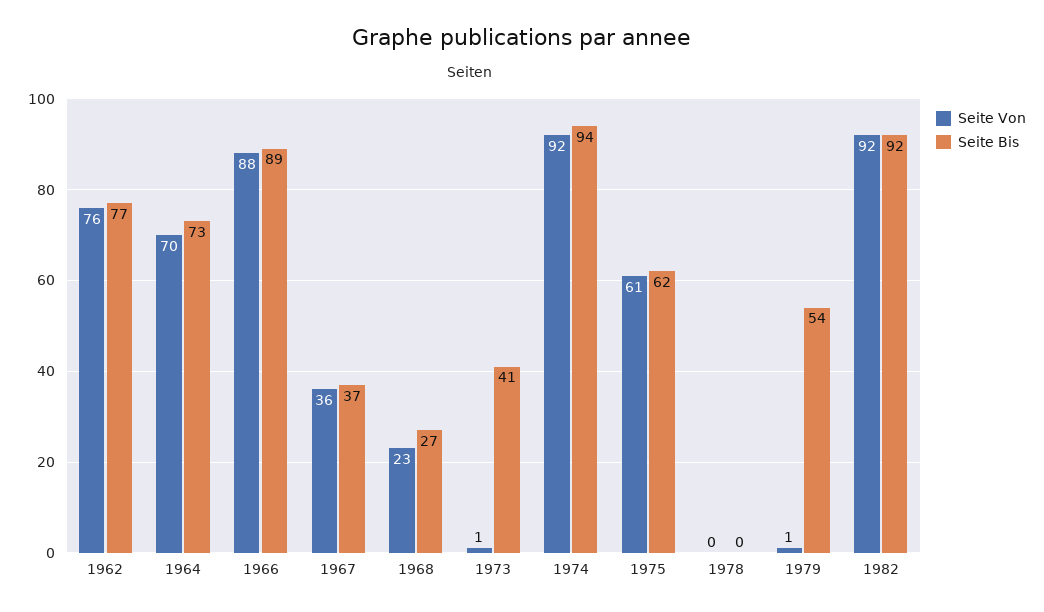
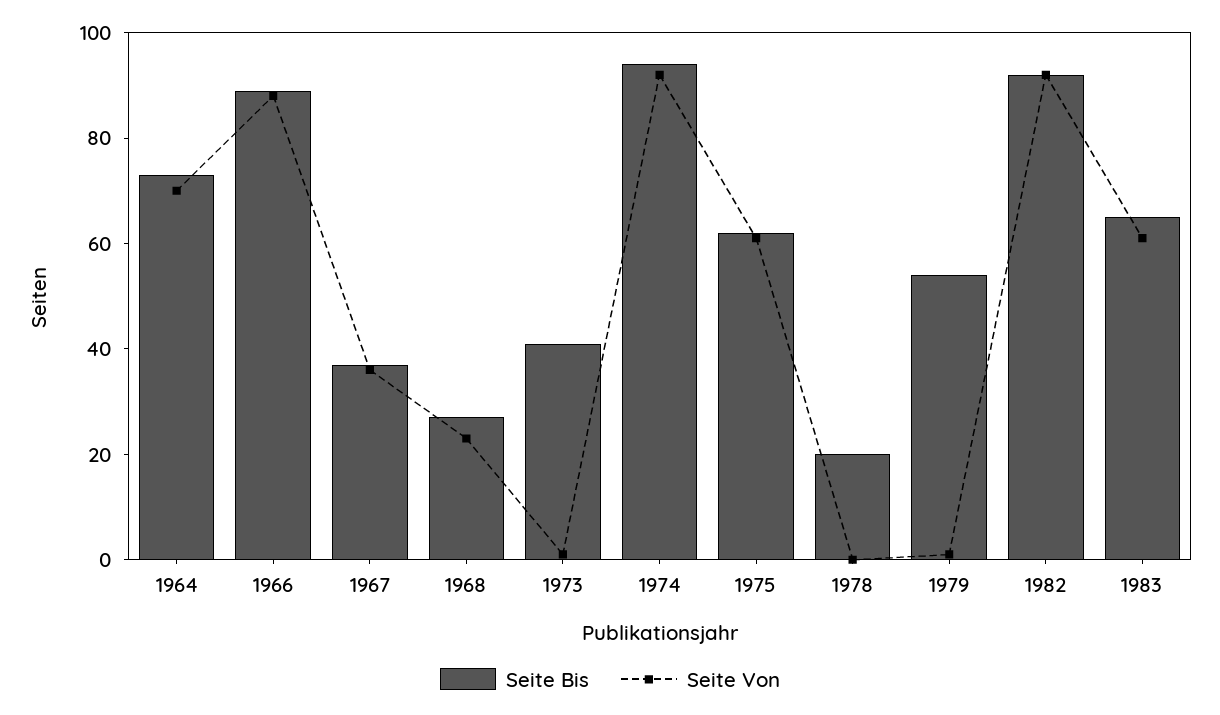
Seite Von, 1962: 76 -> none
Seite Bis, 1962: 77 -> none
Seite Bis, 1978: 0 -> 20
Seite Bis, 1983: none -> 65
Seite Von, 1983: none -> 60

